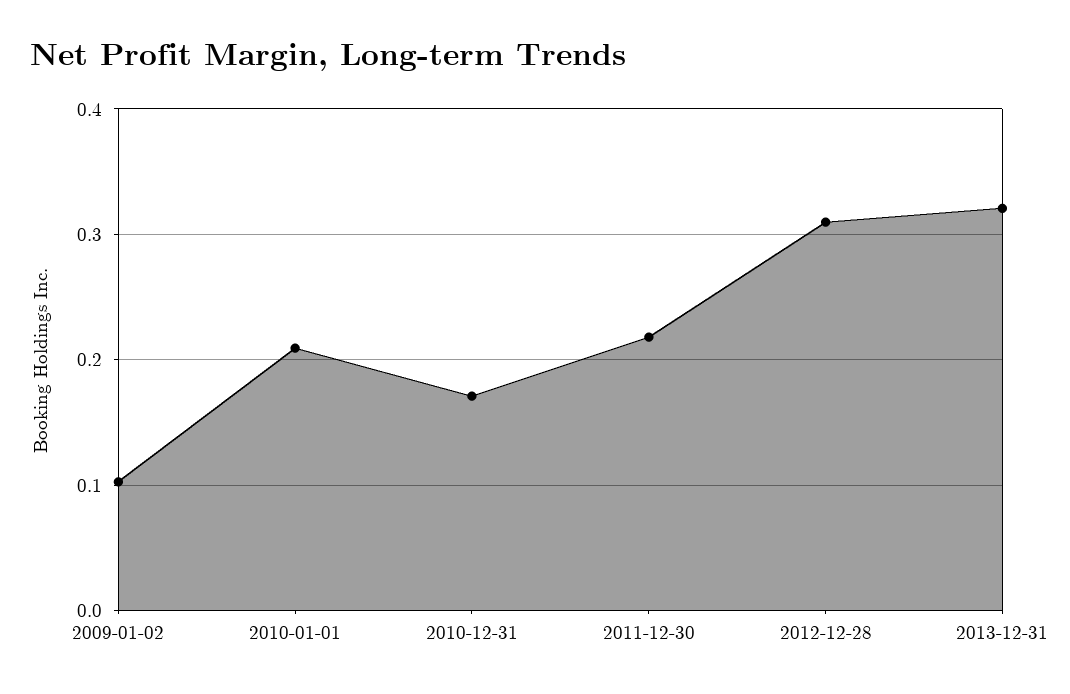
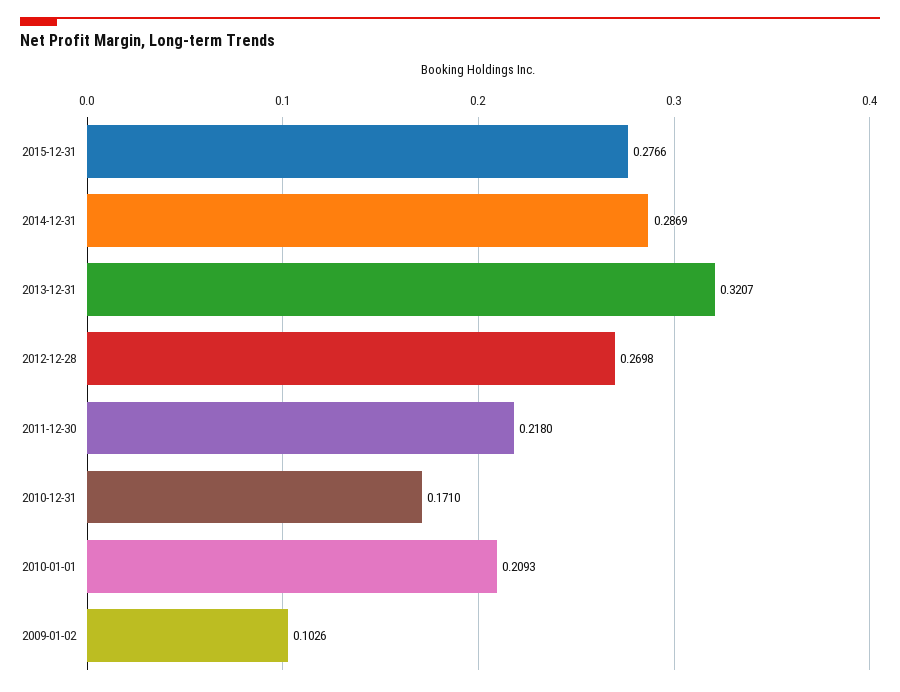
2012-12-28: 0.31 -> 0.2698
2015-12-31: none -> 0.2766
2014-12-31: none -> 0.2869

